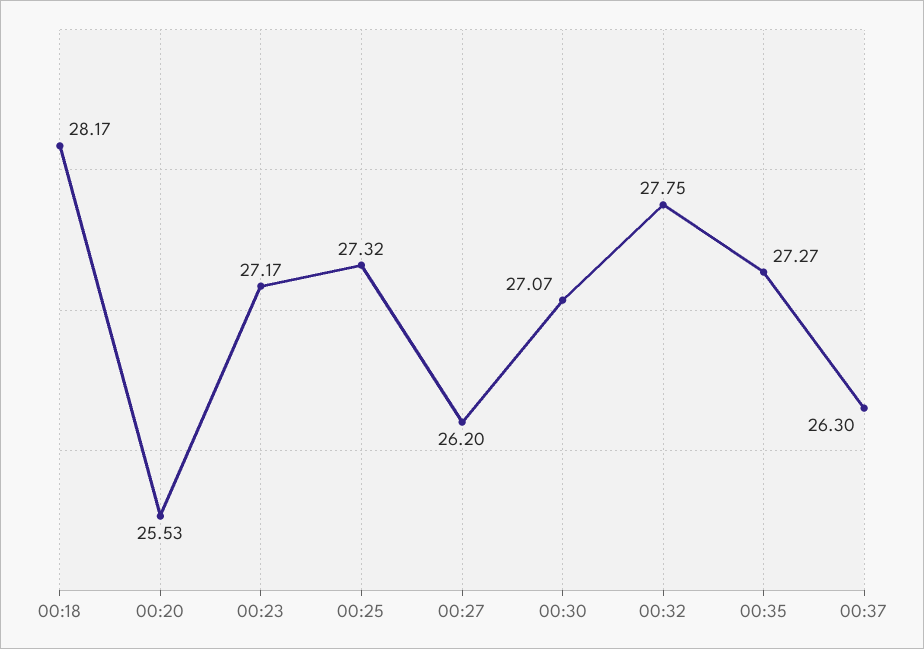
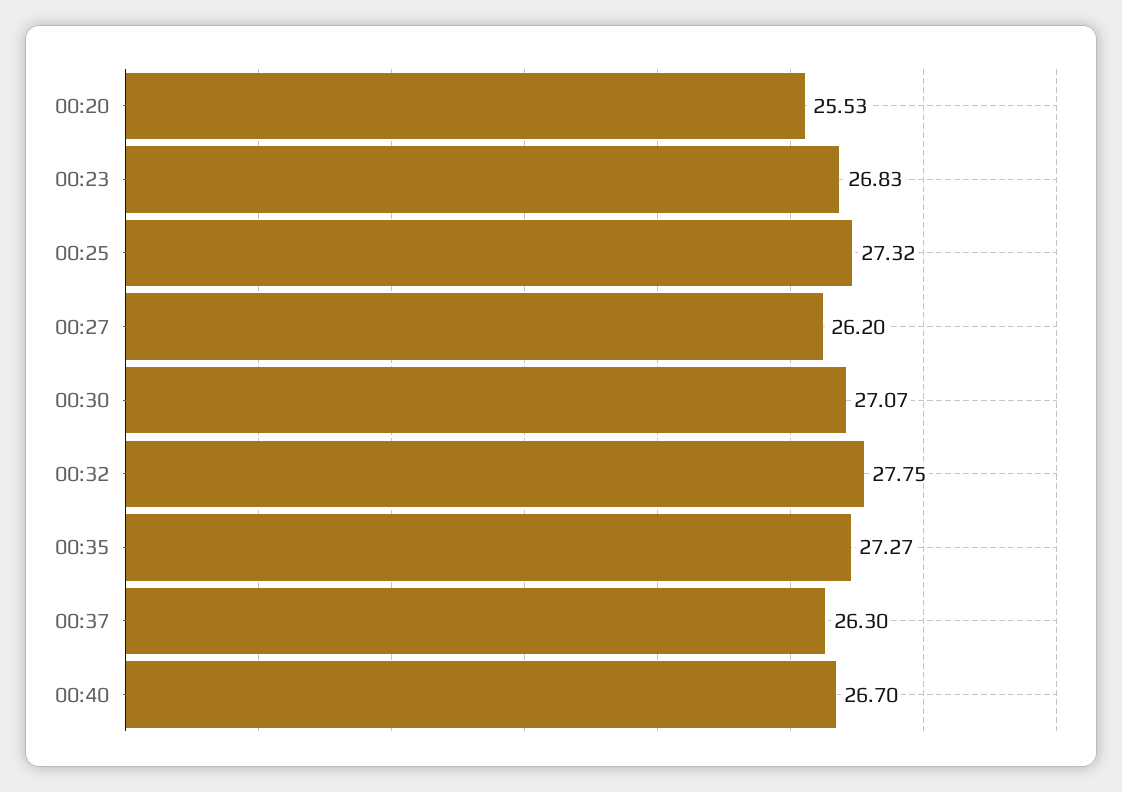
00:18: 28.17 -> none
00:23: 27.17 -> 26.83
00:40: none -> 26.7

